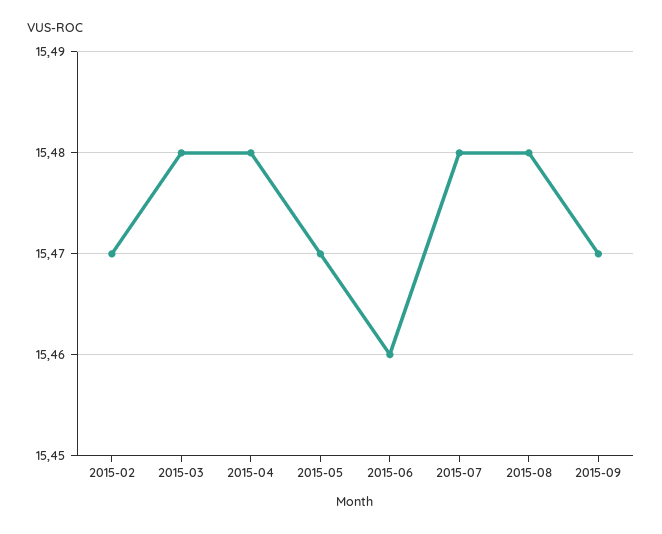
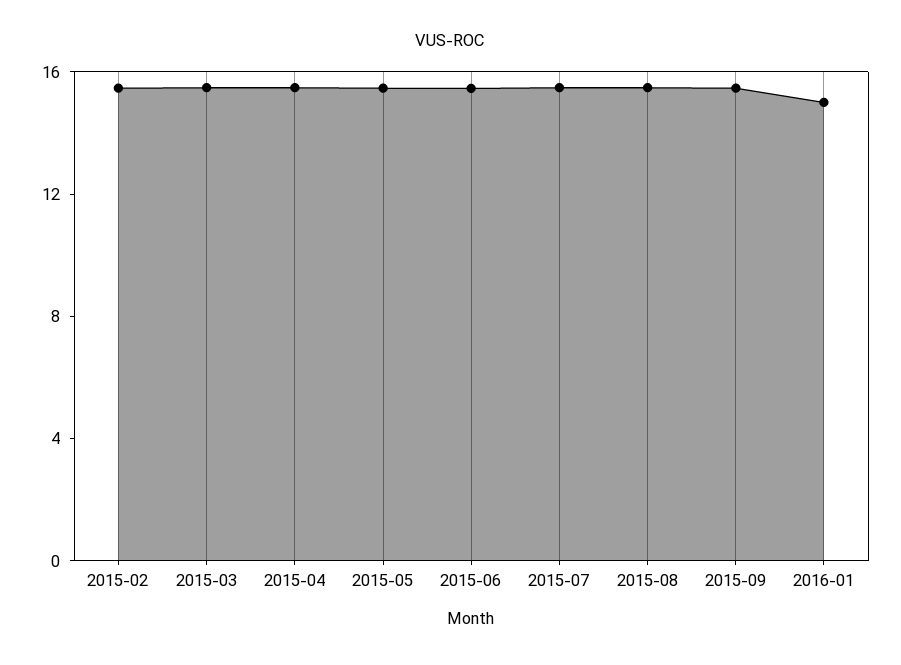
2016-01: none -> 15

